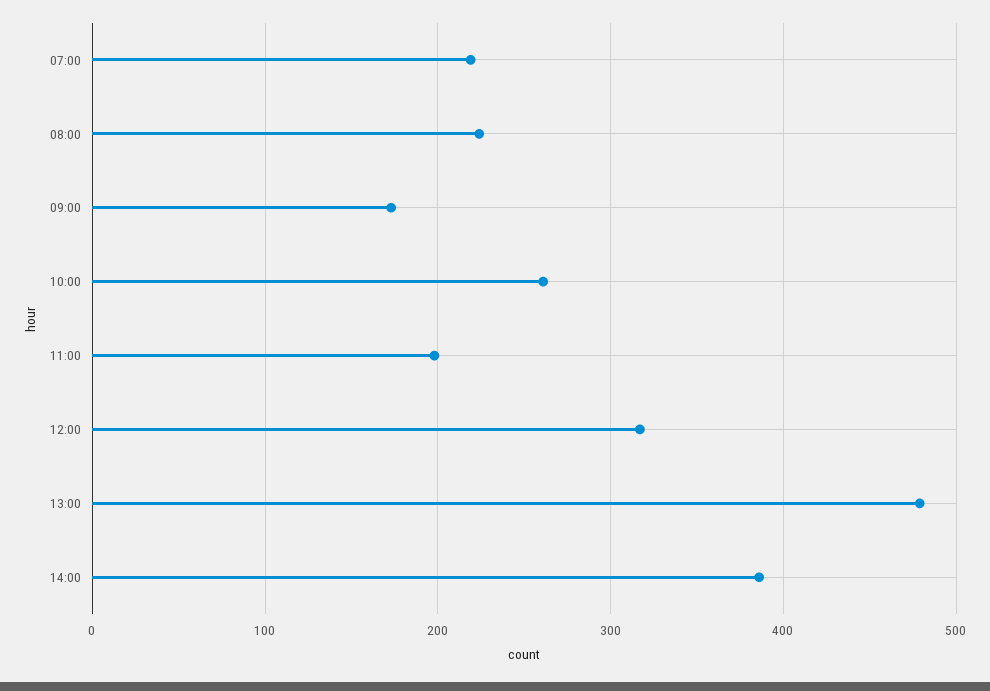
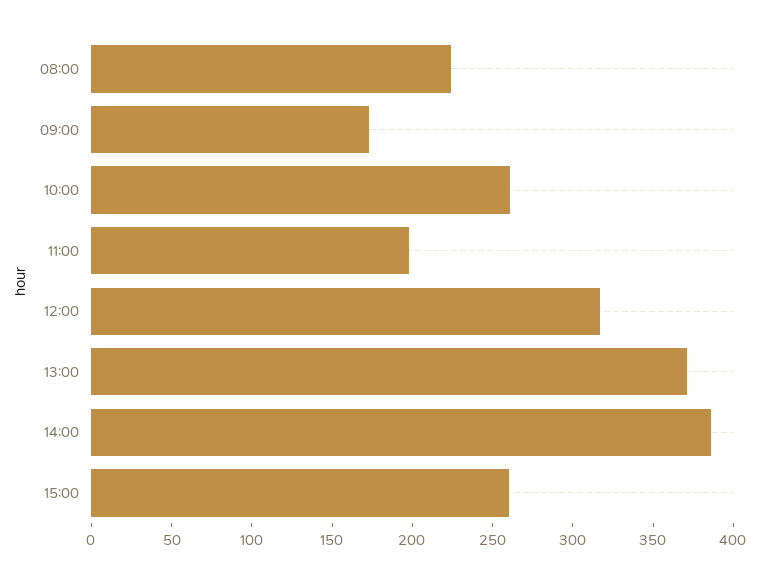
07:00: 220 -> none
13:00: 480 -> 370
15:00: none -> 260

